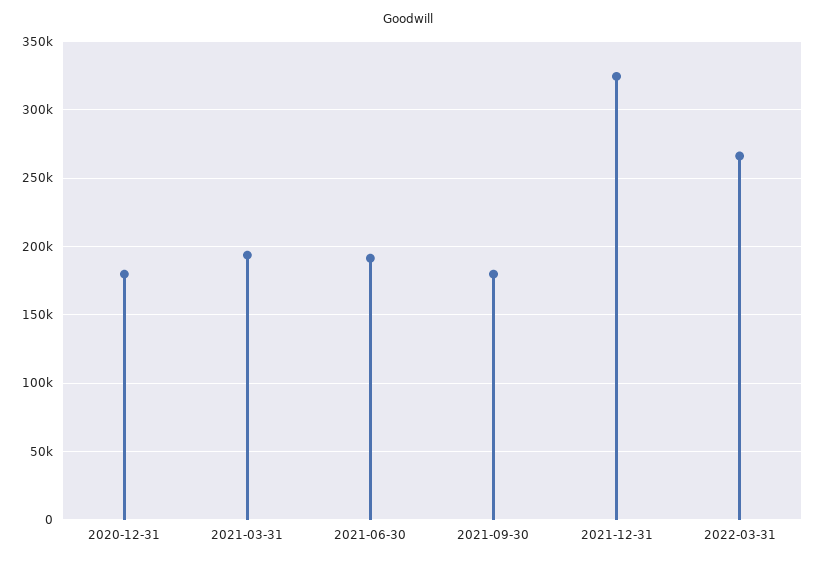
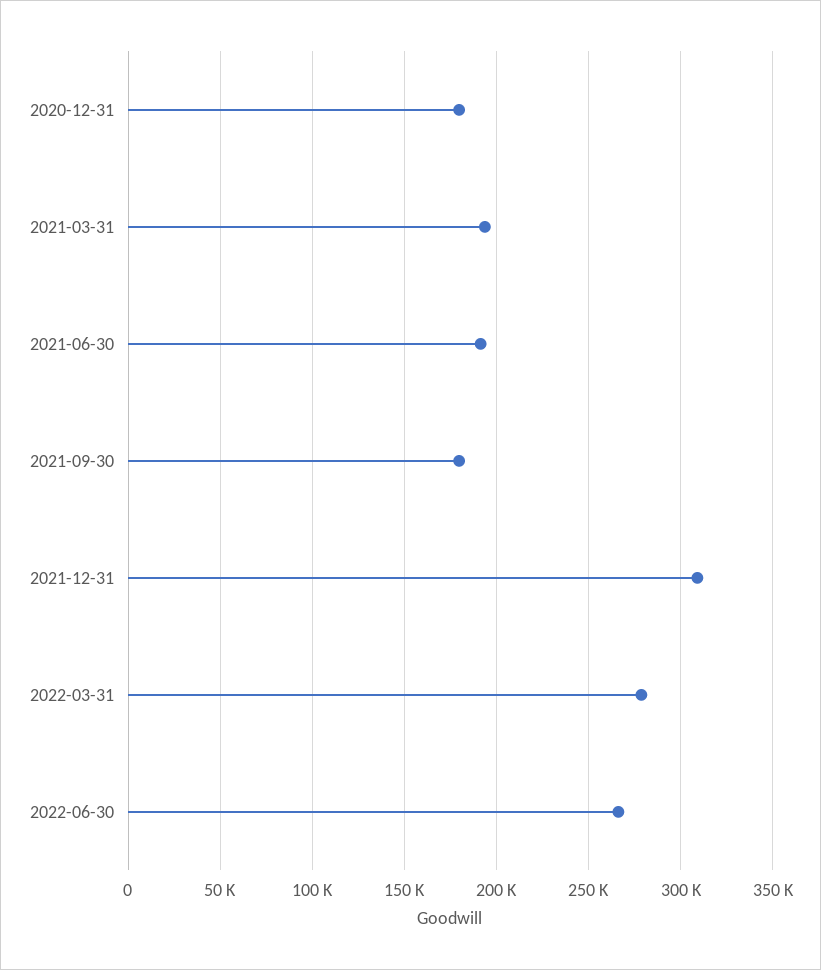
2021-12-31: 325000 -> 310000
2022-03-31: 265000 -> 280000
2022-06-30: none -> 265000

